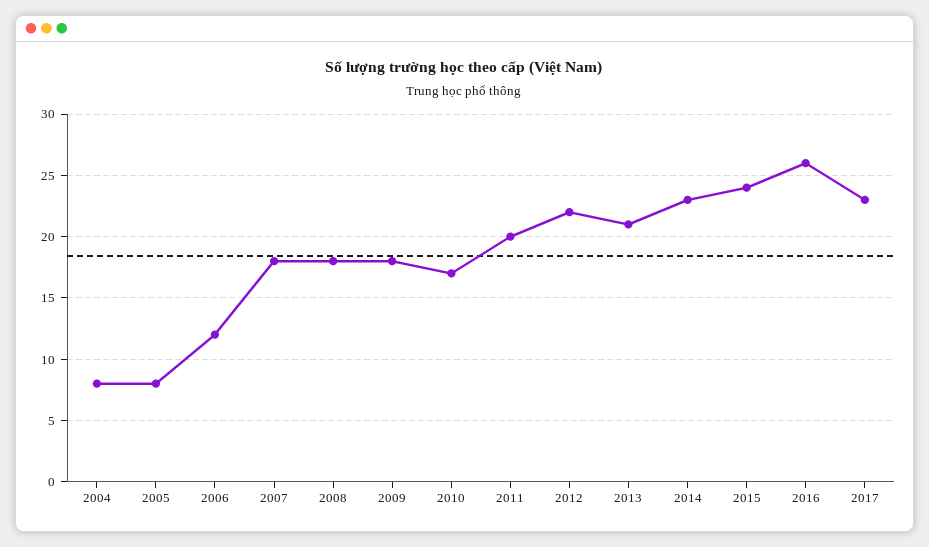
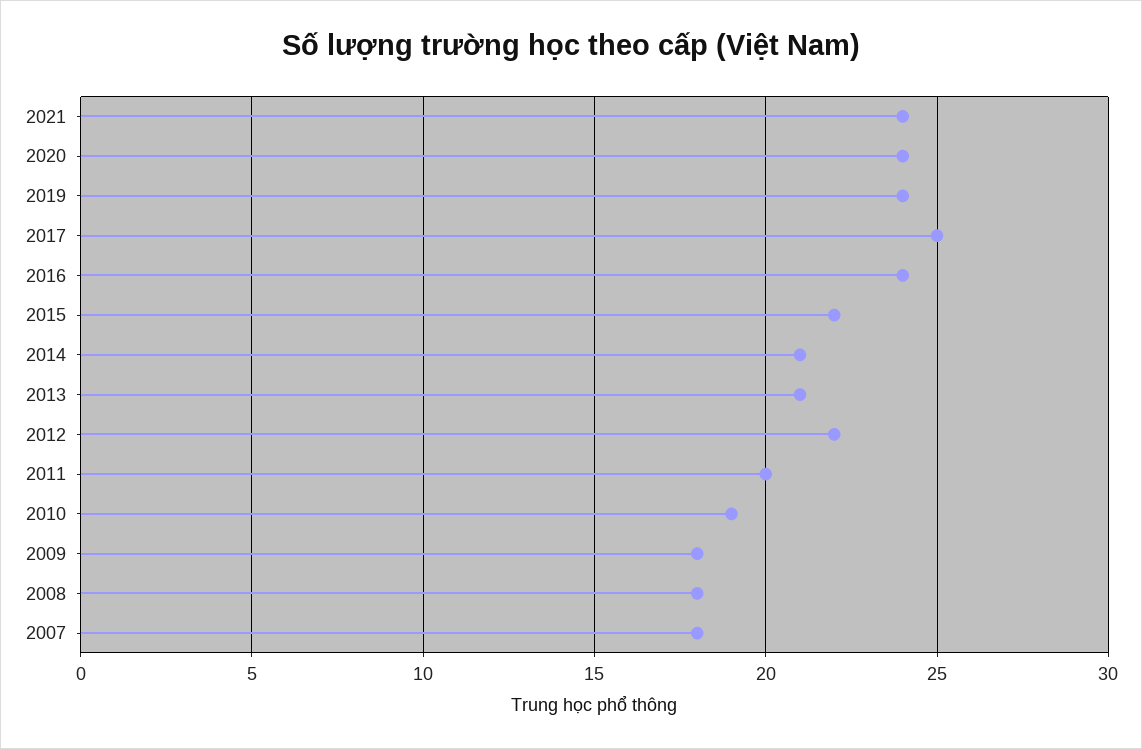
2004: 8 -> none
2005: 8 -> none
2006: 12 -> none
2010: 17 -> 19
2014: 23 -> 21
2015: 24 -> 22
2016: 26 -> 24
2017: 23 -> 25
2021: none -> 24
2020: none -> 24
2019: none -> 24

